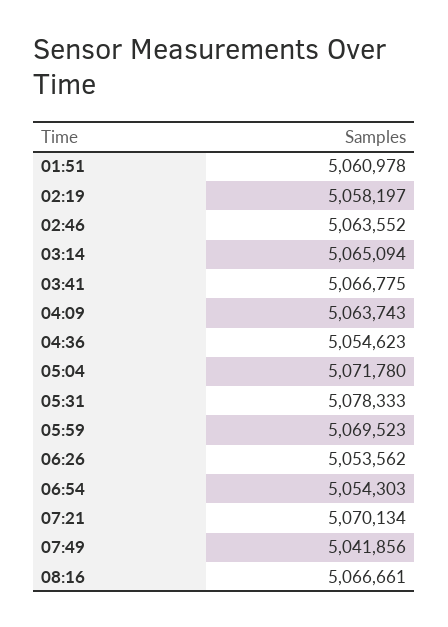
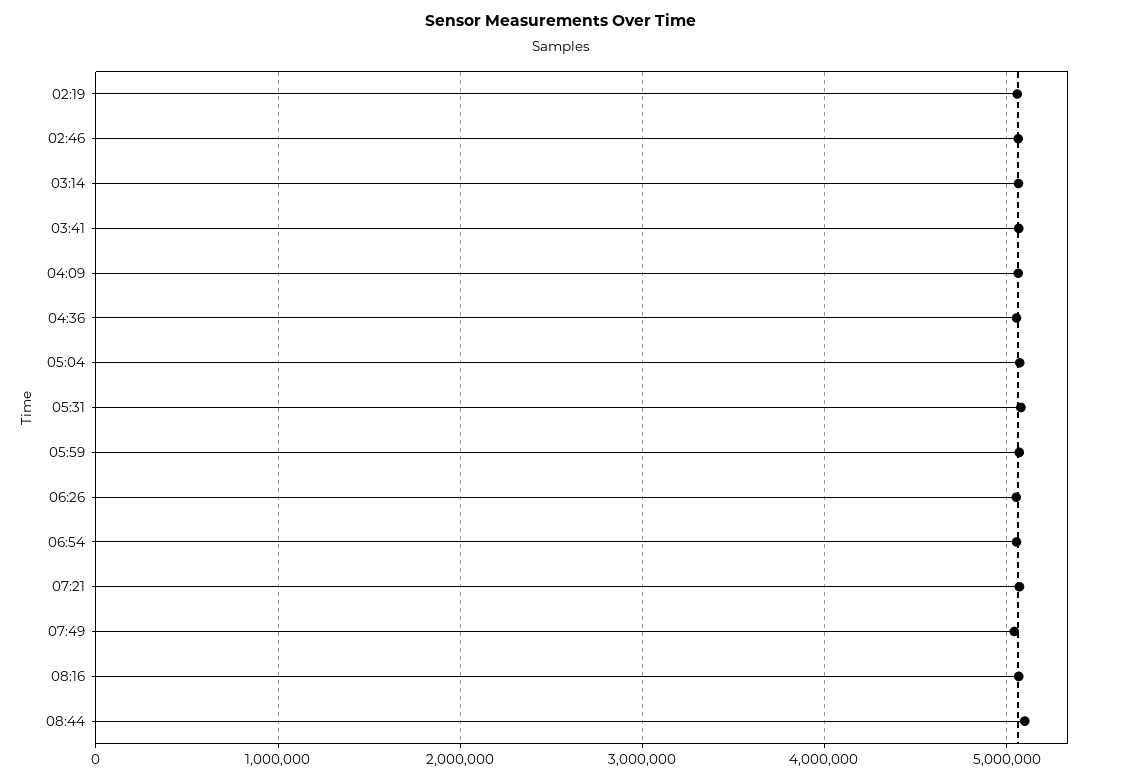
01:51: 5060978 -> none
08:44: none -> 5100000

